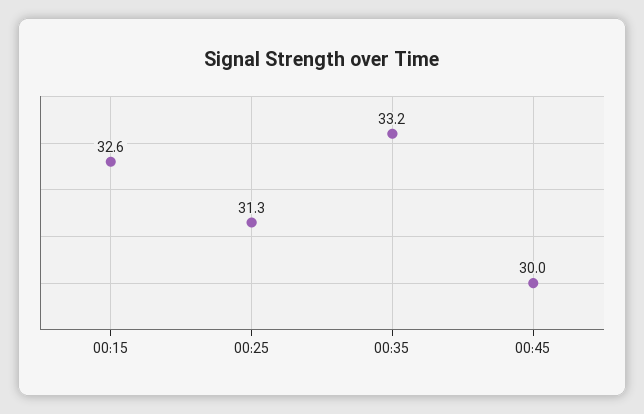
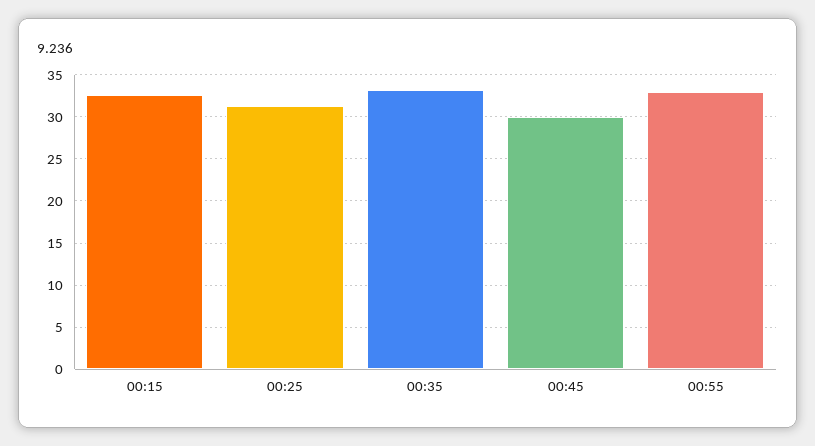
00:55: none -> 33

